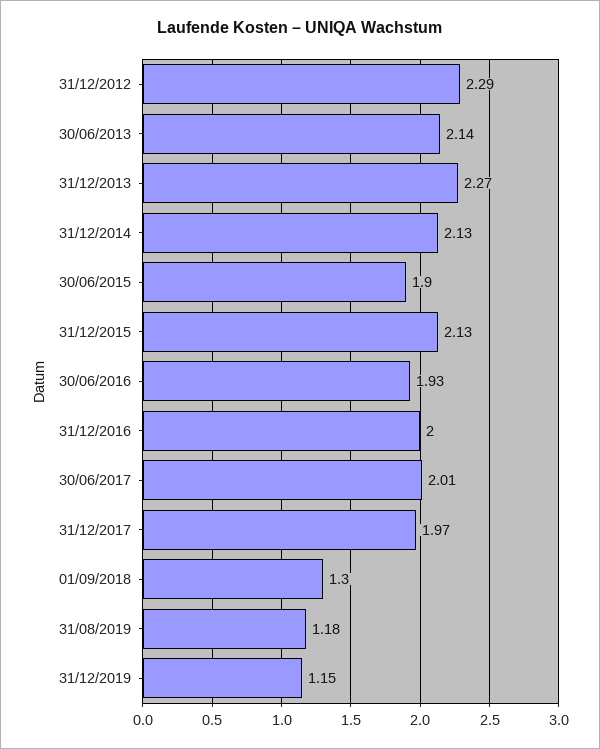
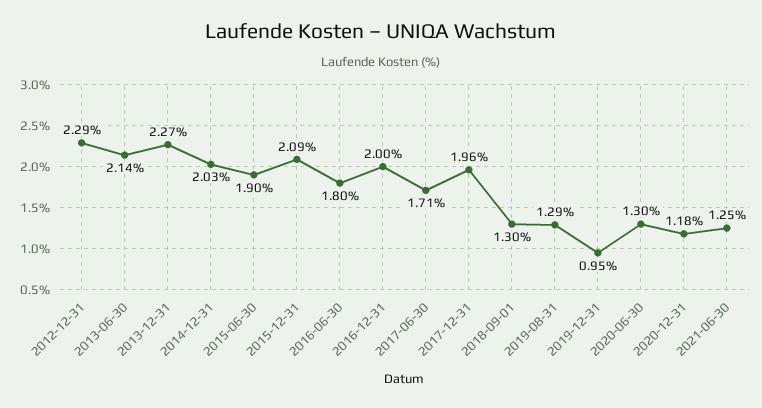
31/12/2014: 2.13 -> 2.03
31/12/2015: 2.13 -> 2.09
30/06/2016: 1.93 -> 1.8
30/06/2017: 2.01 -> 1.71
31/12/2017: 1.97 -> 1.96
31/08/2019: 1.18 -> 1.29
31/12/2019: 1.15 -> 0.95
2020-06-30: none -> 1.3
2020-12-31: none -> 1.18
2021-06-30: none -> 1.25

